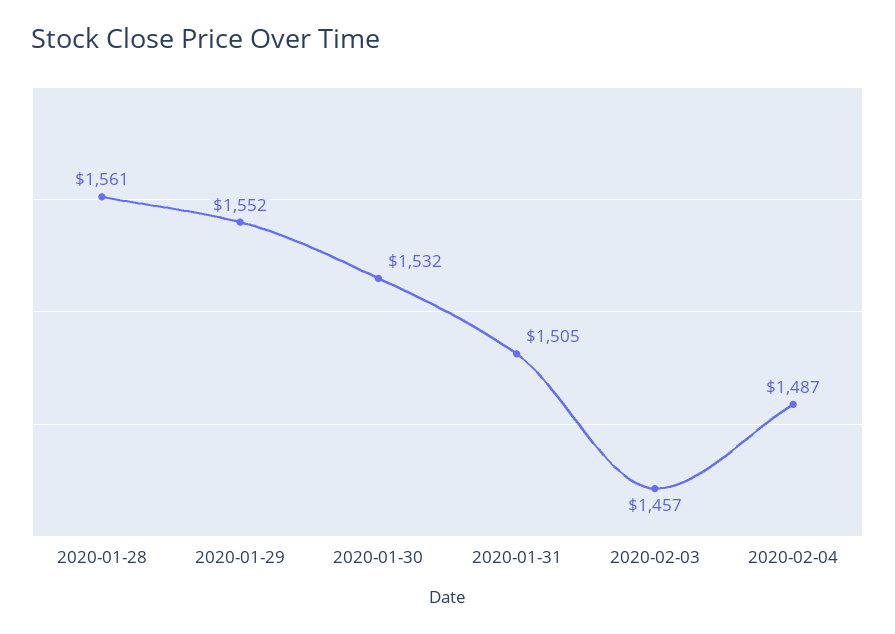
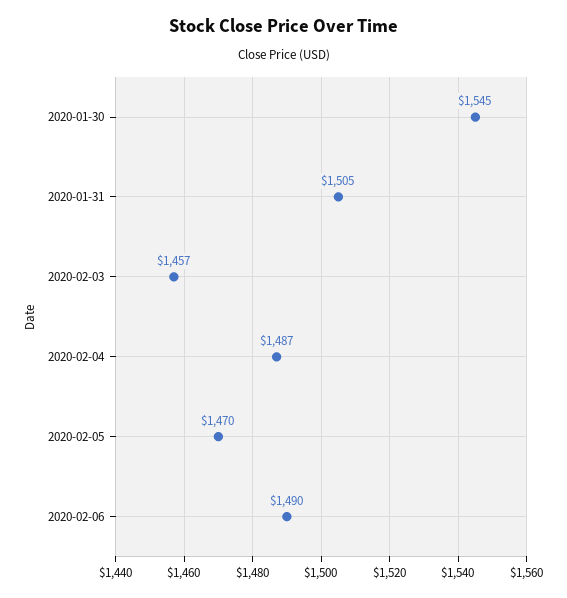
2020-01-28: 1561 -> none
2020-01-29: 1552 -> none
2020-01-30: 1532 -> 1545
2020-02-05: none -> 1470
2020-02-06: none -> 1490

